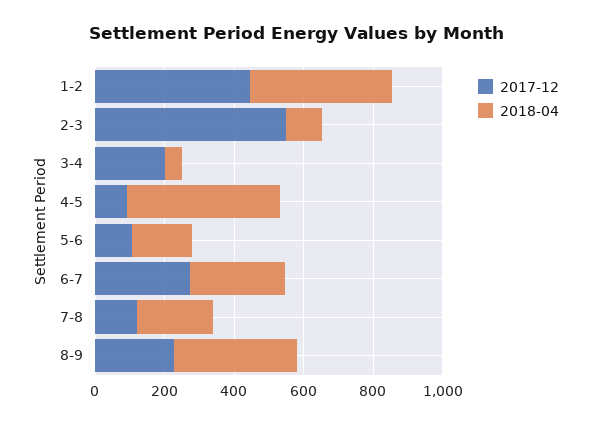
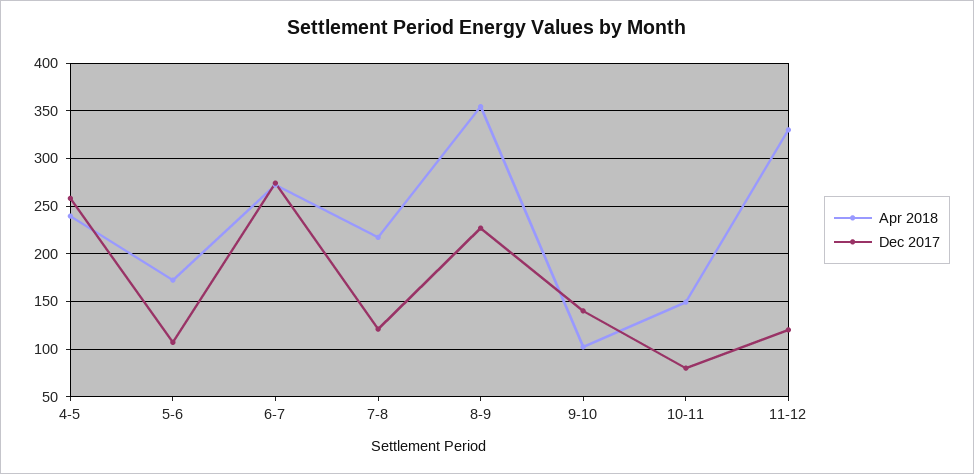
2017-12, 1-2: 450 -> none
2018-04, 1-2: 400 -> none
2017-12, 2-3: 550 -> none
2018-04, 2-3: 100 -> none
2017-12, 3-4: 200 -> none
2018-04, 3-4: 50 -> none
2017-12, 4-5: 100 -> 260
2018-04, 4-5: 450 -> 240
2018-04, 9-10: none -> 100
2017-12, 9-10: none -> 140
2018-04, 10-11: none -> 150
2017-12, 10-11: none -> 80
2018-04, 11-12: none -> 330
2017-12, 11-12: none -> 120

